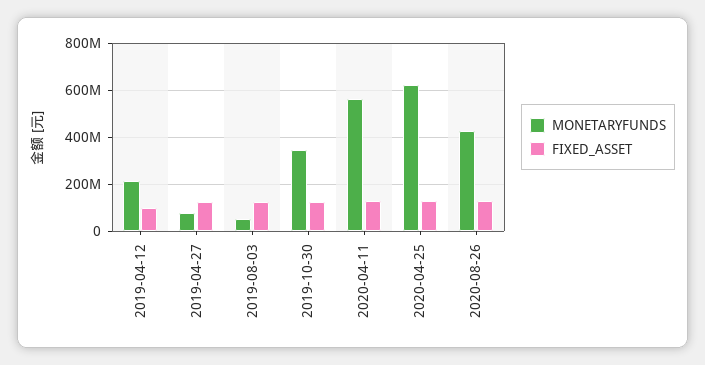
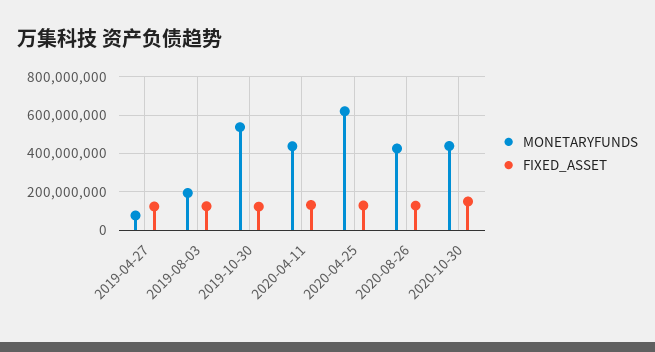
MONETARYFUNDS, 2019-04-12: 200000000 -> none
FIXED_ASSET, 2019-04-12: 100000000 -> none
MONETARYFUNDS, 2019-08-03: 50000000 -> 200000000
MONETARYFUNDS, 2019-10-30: 350000000 -> 550000000
MONETARYFUNDS, 2020-04-11: 550000000 -> 450000000
MONETARYFUNDS, 2020-10-30: none -> 450000000
FIXED_ASSET, 2020-10-30: none -> 150000000

